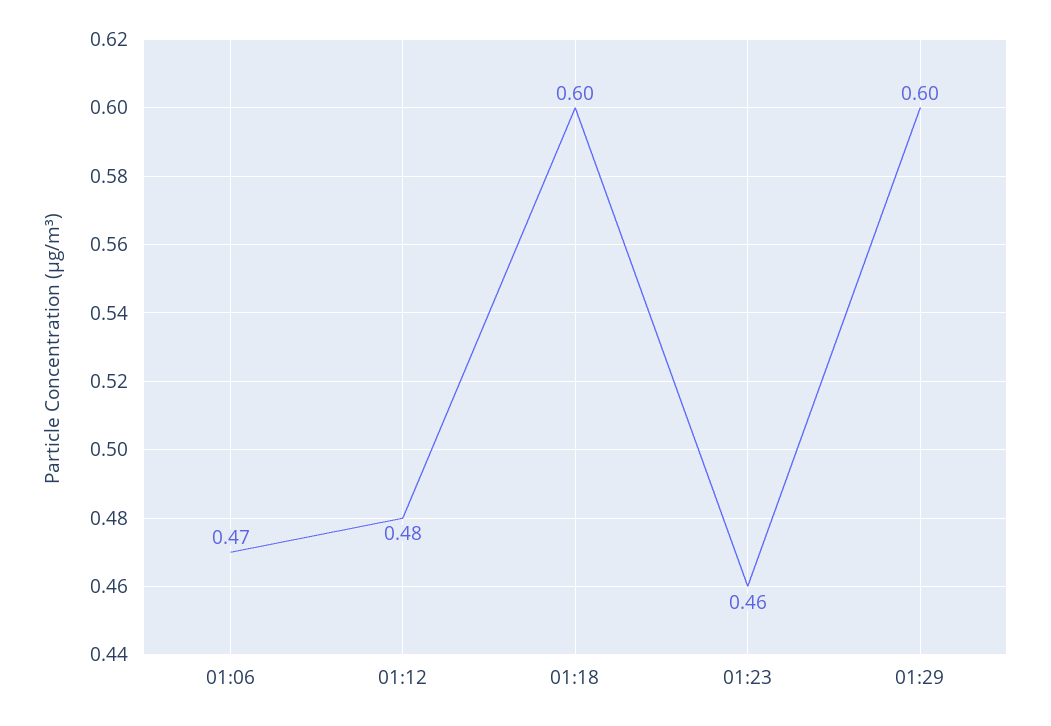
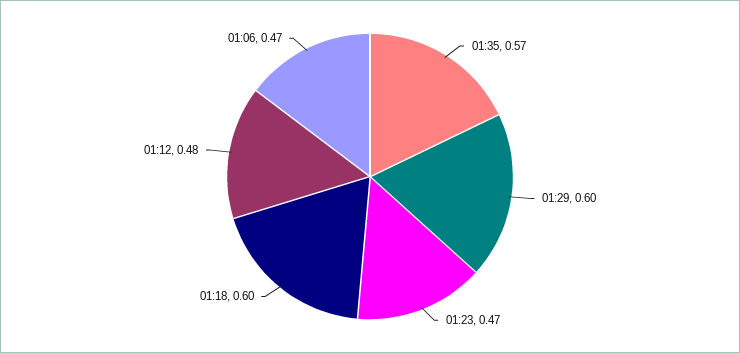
01:23: 0.46 -> 0.47
01:35: none -> 0.57

